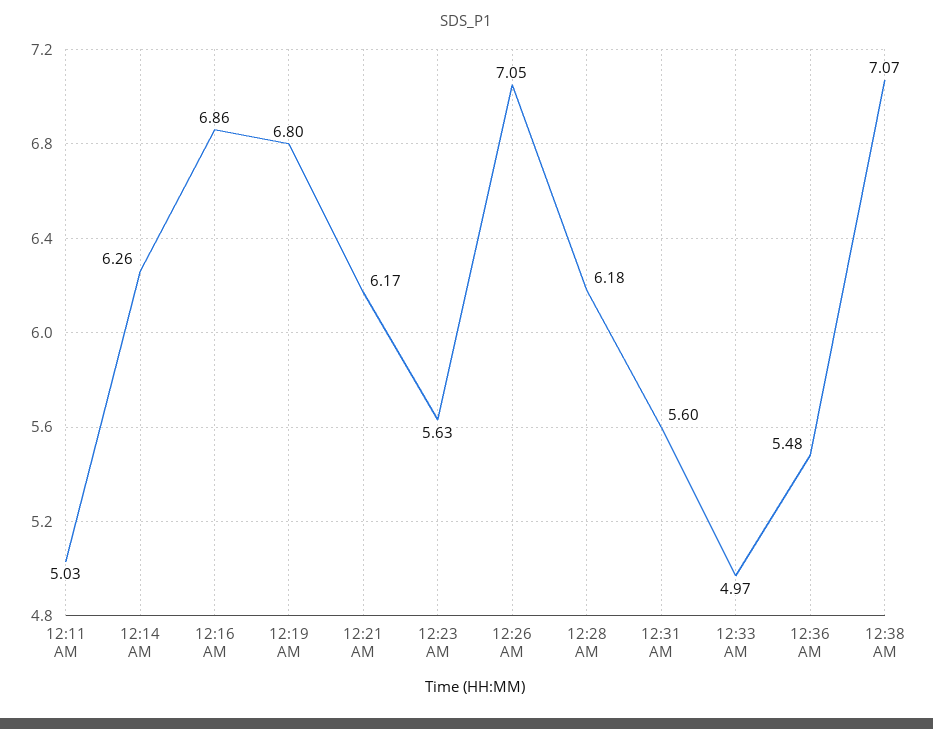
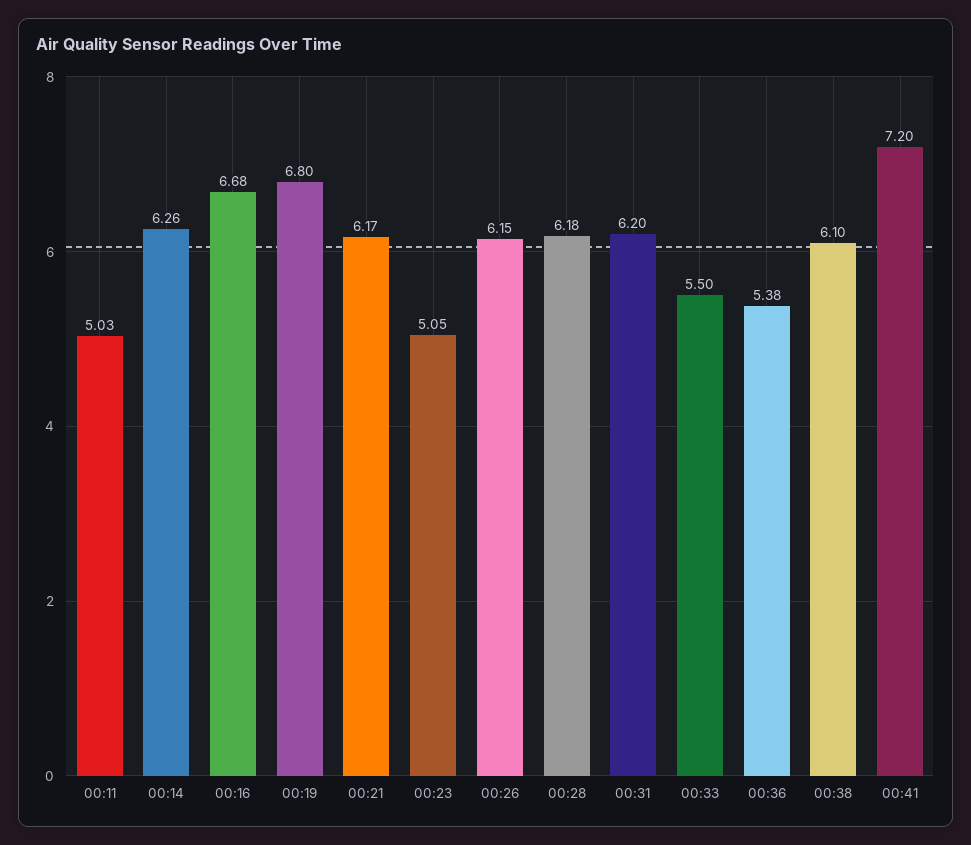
12:16 AM: 6.86 -> 6.68
12:23 AM: 5.63 -> 5.05
12:26 AM: 7.05 -> 6.15
12:31 AM: 5.6 -> 6.2
12:33 AM: 4.97 -> 5.5
12:36 AM: 5.48 -> 5.38
12:38 AM: 7.07 -> 6.1
00:41: none -> 7.2

